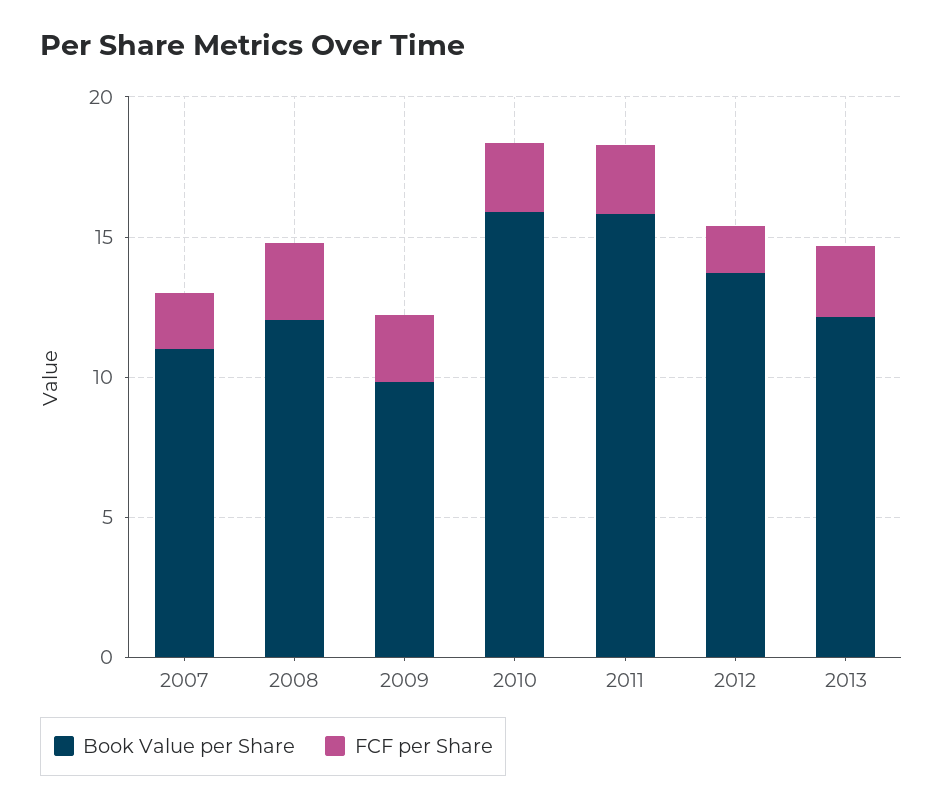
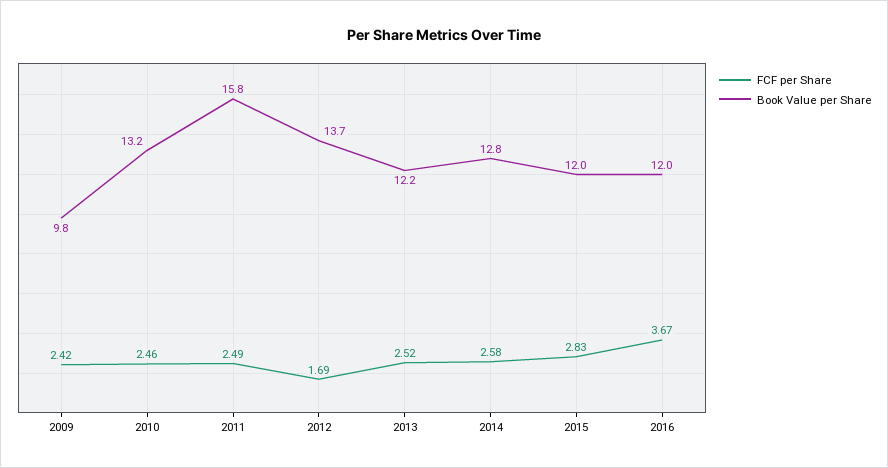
Book Value per Share, 2007: 11 -> none
FCF per Share, 2007: 2 -> none
Book Value per Share, 2008: 12 -> none
FCF per Share, 2008: 3 -> none
Book Value per Share, 2010: 16 -> 13.2
FCF per Share, 2014: none -> 2.58
Book Value per Share, 2014: none -> 12.8
FCF per Share, 2015: none -> 2.83
Book Value per Share, 2015: none -> 12
FCF per Share, 2016: none -> 3.67
Book Value per Share, 2016: none -> 12

